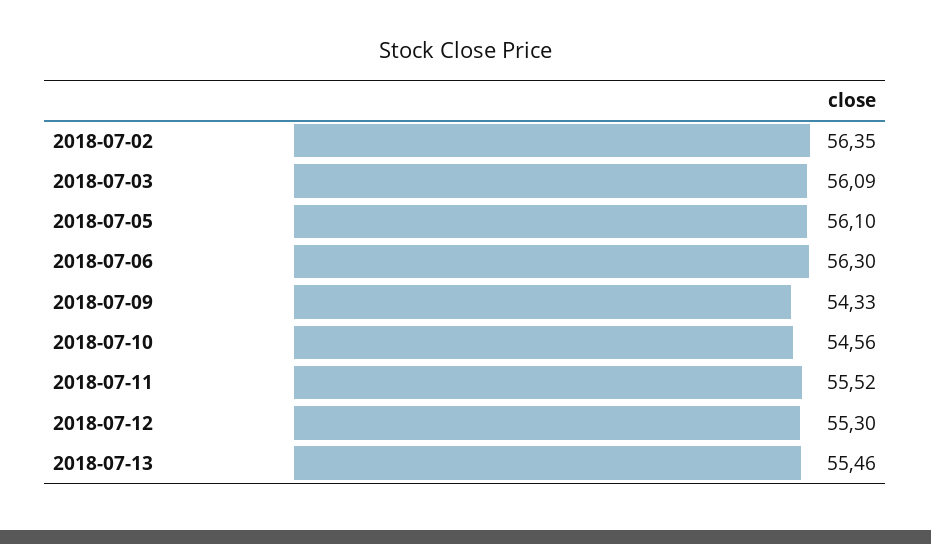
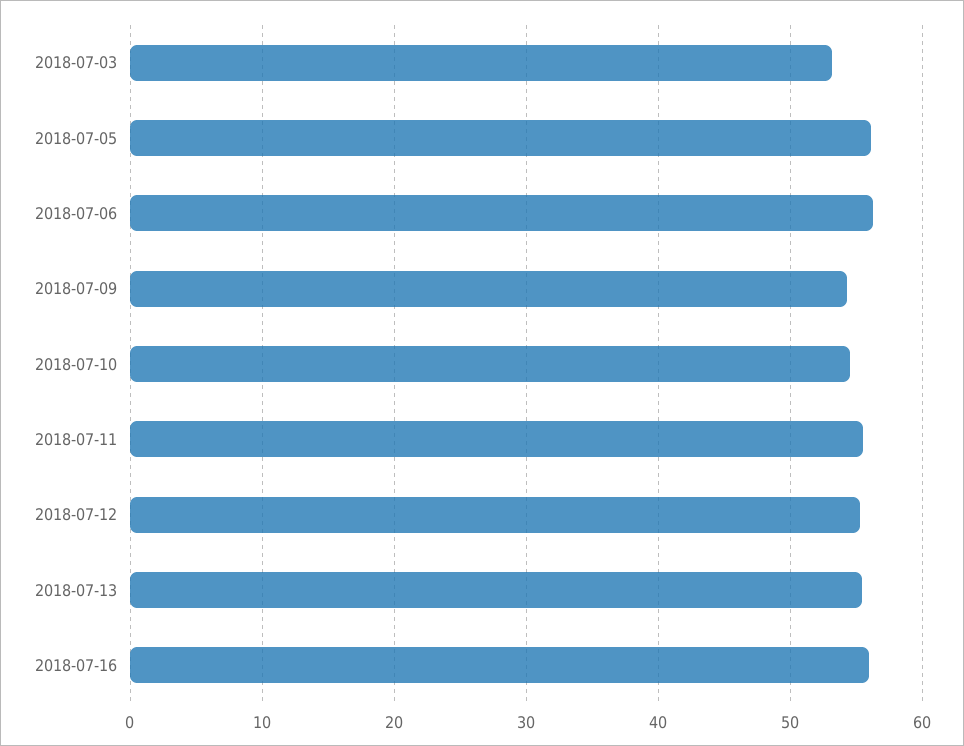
2018-07-02: 56.35 -> none
2018-07-03: 56.09 -> 53
2018-07-16: none -> 56

